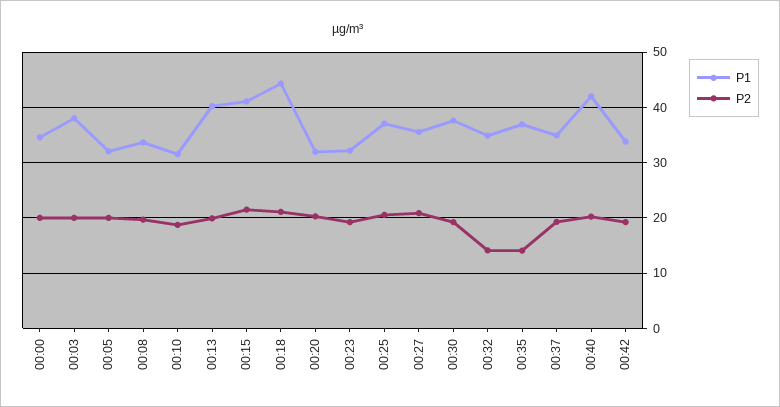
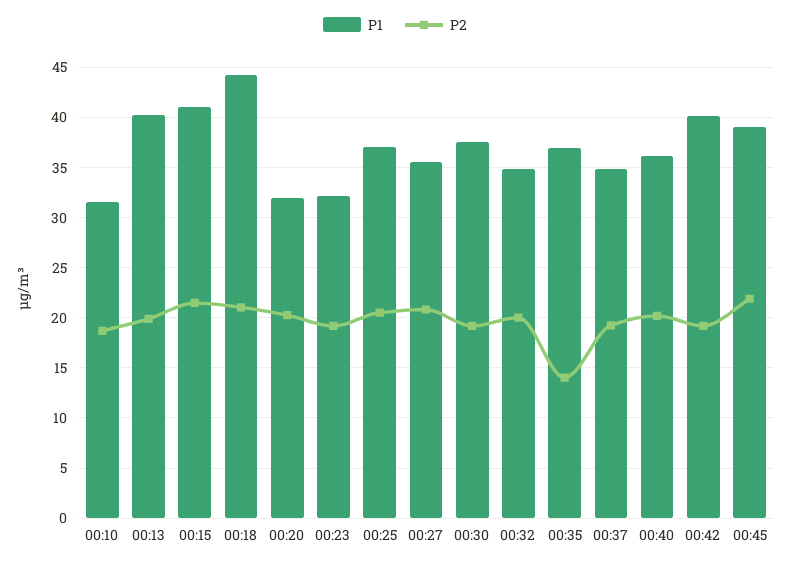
P1, 00:00: 34 -> none
P2, 00:00: 20 -> none
P1, 00:03: 38 -> none
P2, 00:03: 20 -> none
P1, 00:05: 32 -> none
P2, 00:05: 20 -> none
P1, 00:08: 34 -> none
P2, 00:08: 20 -> none
P2, 00:32: 14 -> 20
P1, 00:40: 42 -> 36
P1, 00:42: 34 -> 40
P1, 00:45: none -> 39
P2, 00:45: none -> 22

